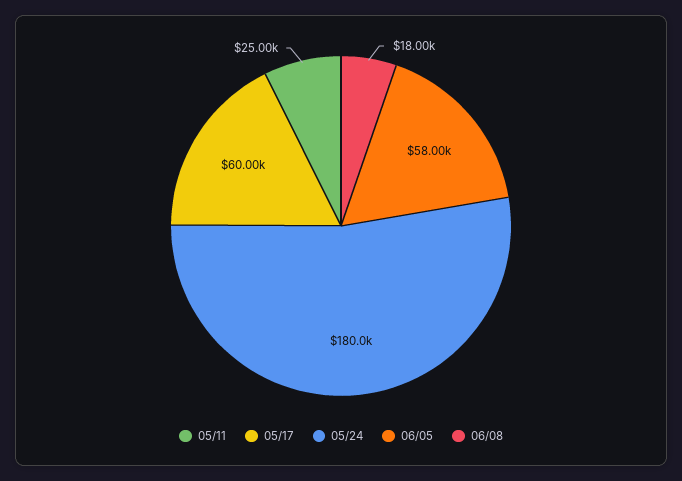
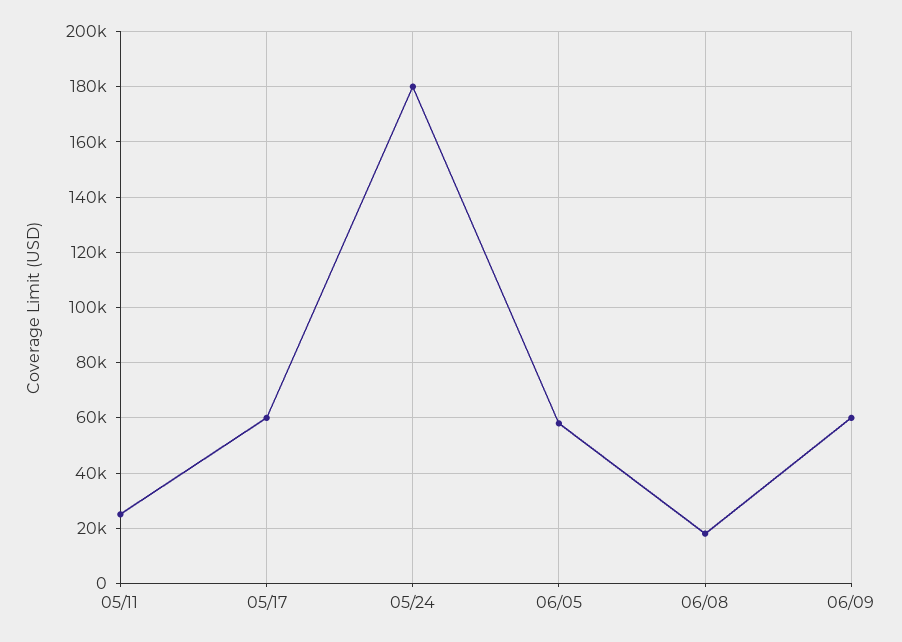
06/09: none -> 60000

